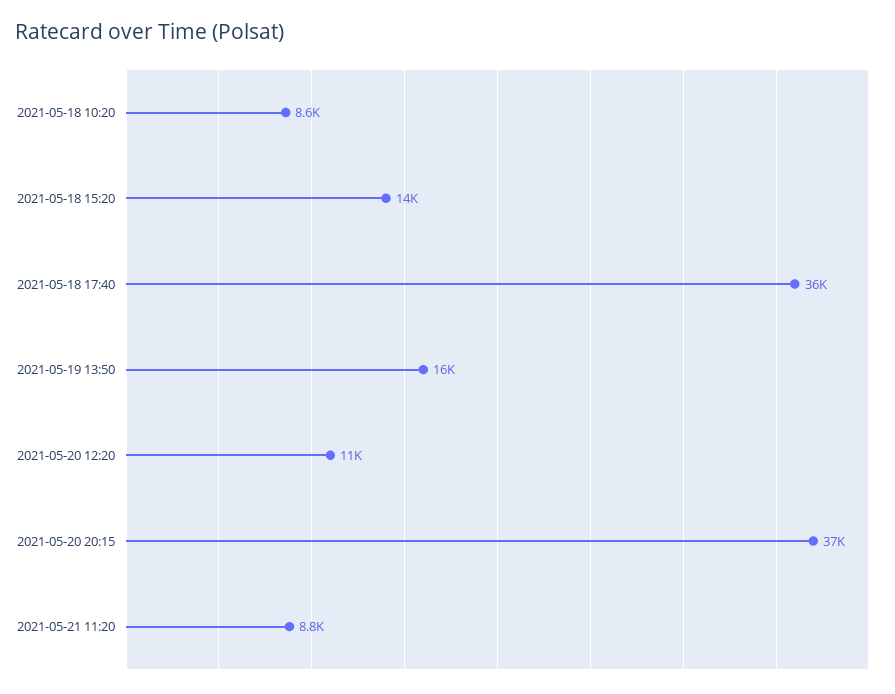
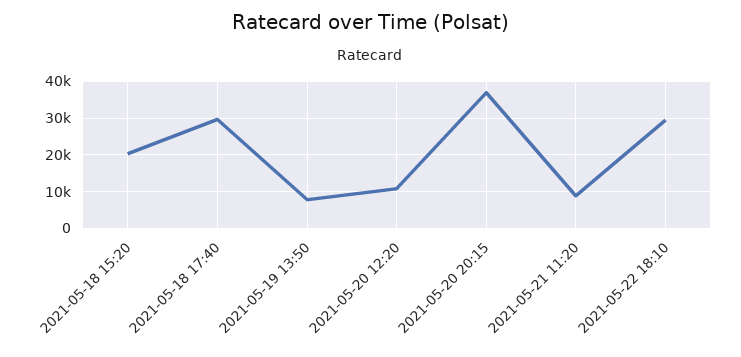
2021-05-18 10:20: 8600 -> none
2021-05-18 15:20: 14000 -> 20000
2021-05-18 17:40: 36000 -> 30000
2021-05-19 13:50: 16000 -> 8000
2021-05-22 18:10: none -> 30000

